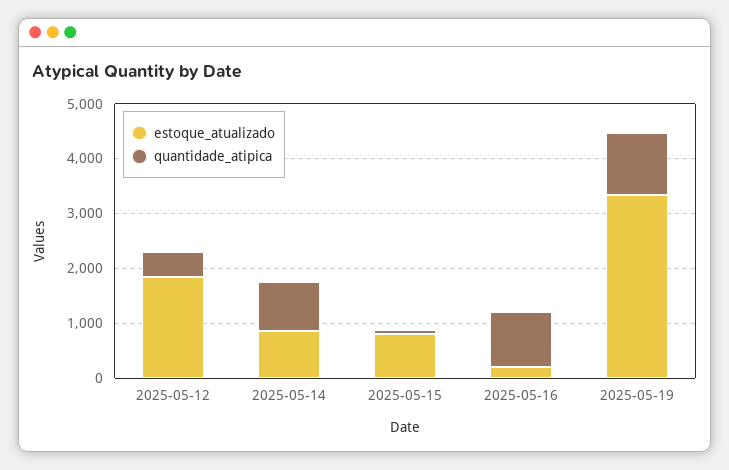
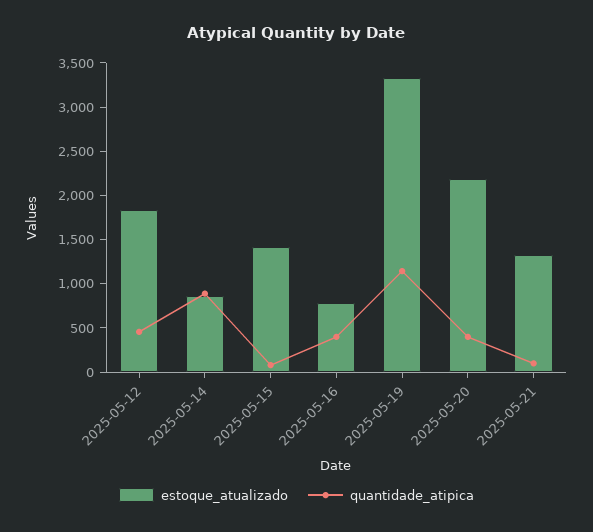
estoque_atualizado, 2025-05-15: 800 -> 1400
estoque_atualizado, 2025-05-16: 200 -> 800
quantidade_atipica, 2025-05-16: 1000 -> 400
estoque_atualizado, 2025-05-20: none -> 2200
quantidade_atipica, 2025-05-20: none -> 400
estoque_atualizado, 2025-05-21: none -> 1300
quantidade_atipica, 2025-05-21: none -> 100

